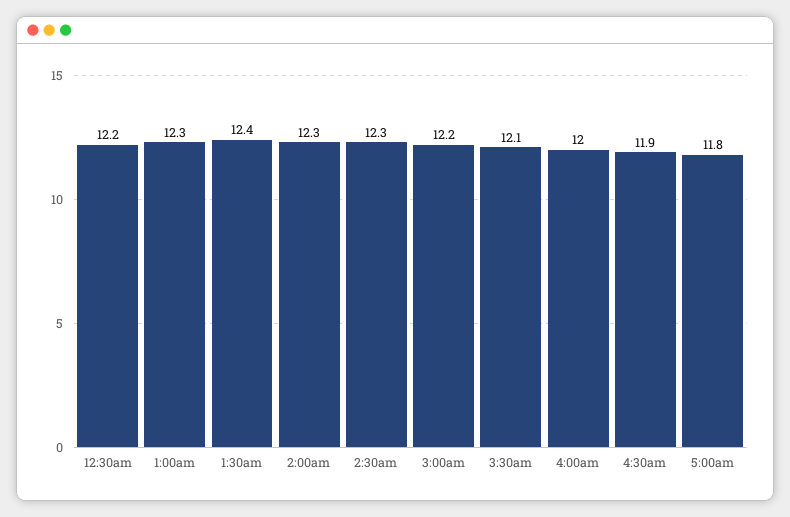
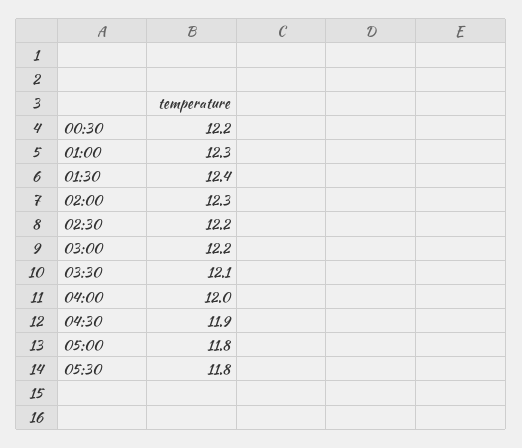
2:30am: 12.3 -> 12.2
05:30: none -> 11.8

